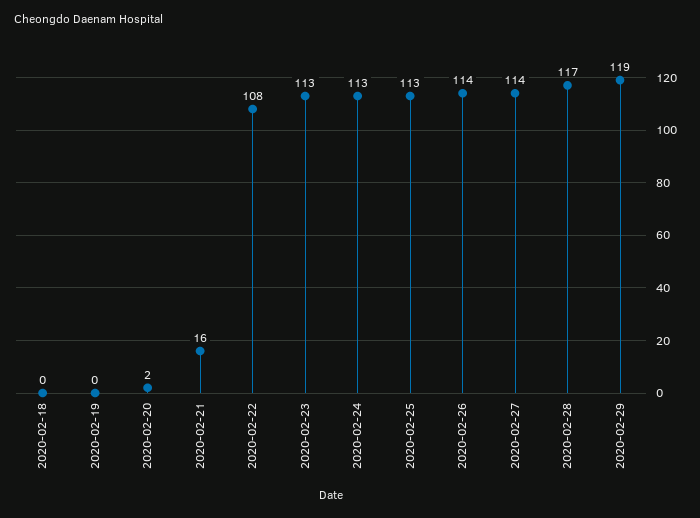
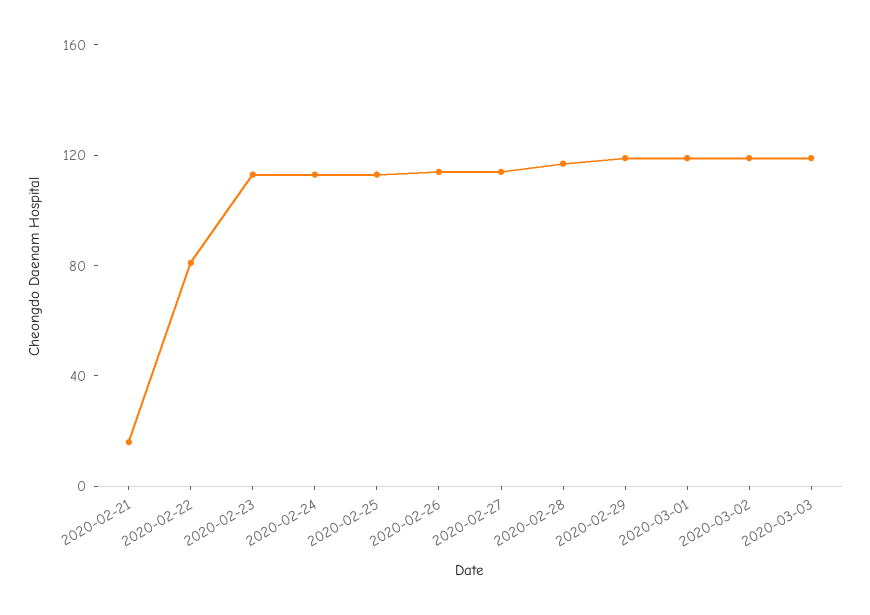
2020-02-18: 0 -> none
2020-02-19: 0 -> none
2020-02-20: 2 -> none
2020-02-22: 108 -> 80
2020-03-01: none -> 120
2020-03-02: none -> 120
2020-03-03: none -> 120

